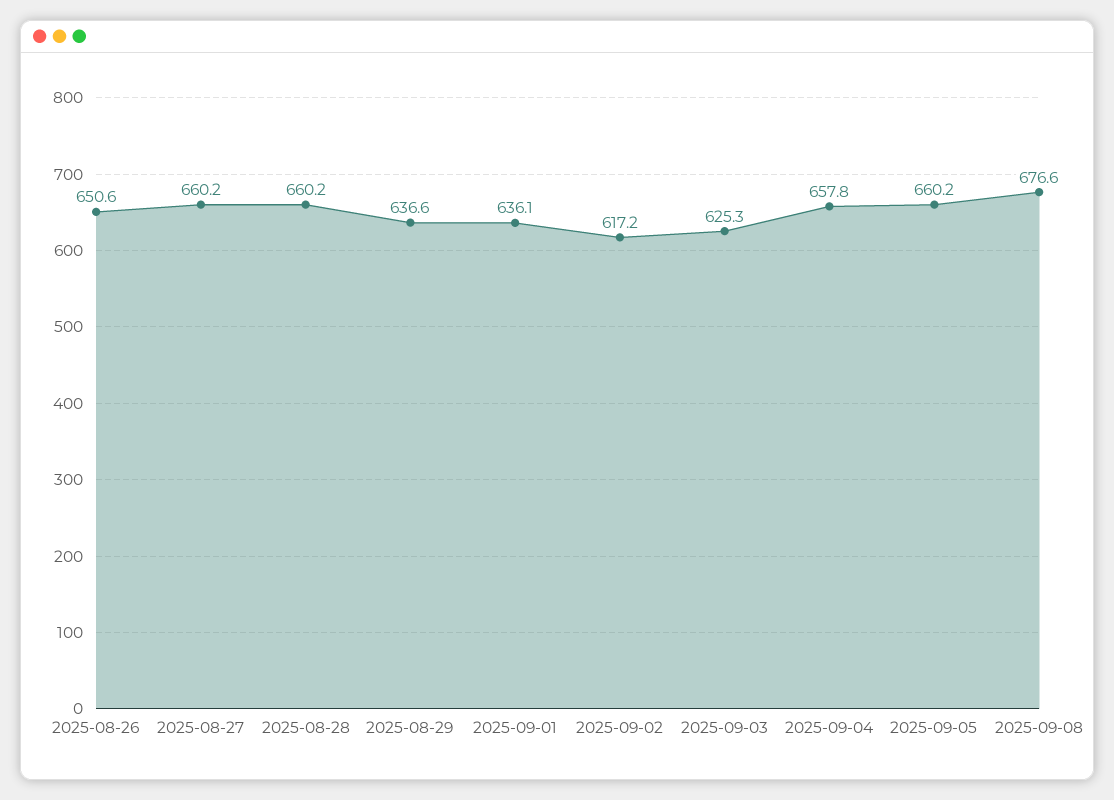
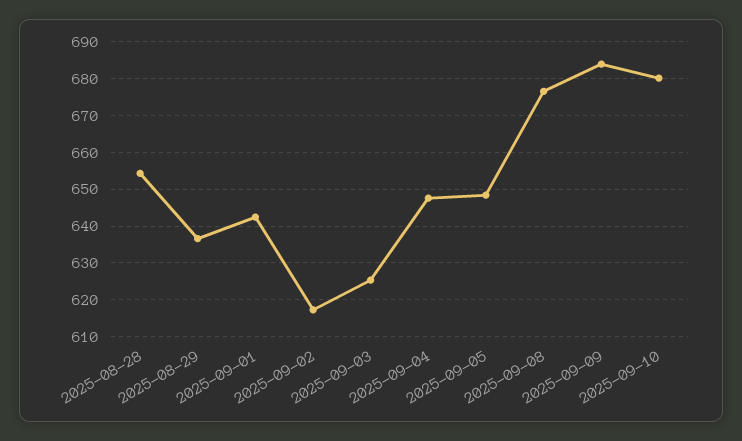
2025-08-26: 650.6 -> none
2025-08-27: 660.2 -> none
2025-08-28: 660.2 -> 654
2025-09-01: 636.1 -> 642
2025-09-04: 657.8 -> 648
2025-09-05: 660.2 -> 648
2025-09-09: none -> 684
2025-09-10: none -> 680

